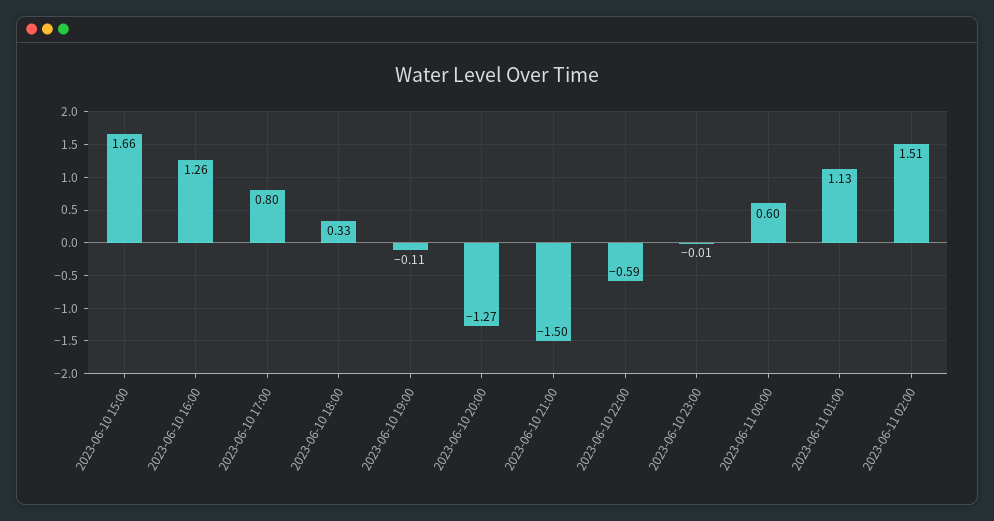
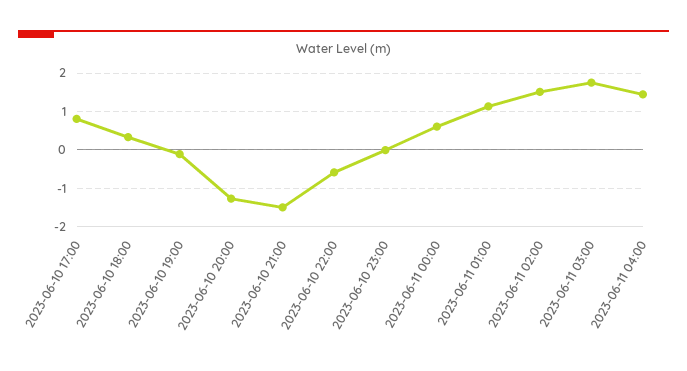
2023-06-10 15:00: 1.66 -> none
2023-06-10 16:00: 1.26 -> none
2023-06-11 03:00: none -> 1.8
2023-06-11 04:00: none -> 1.4

